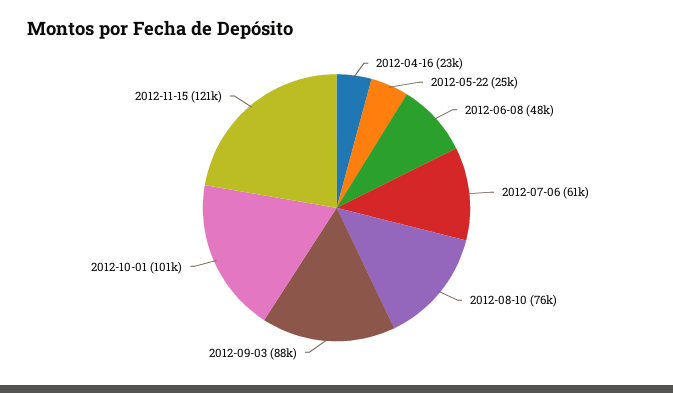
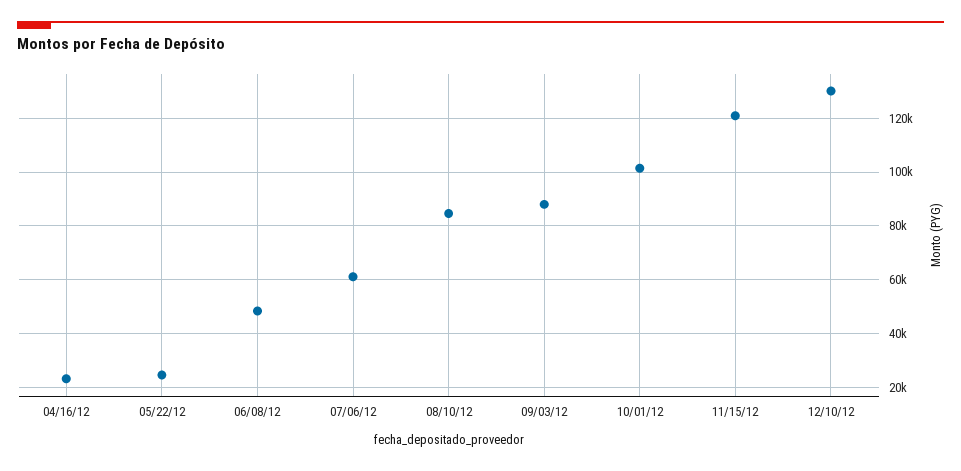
2012-08-10: 76000 -> 85000
12/10/12: none -> 130000

